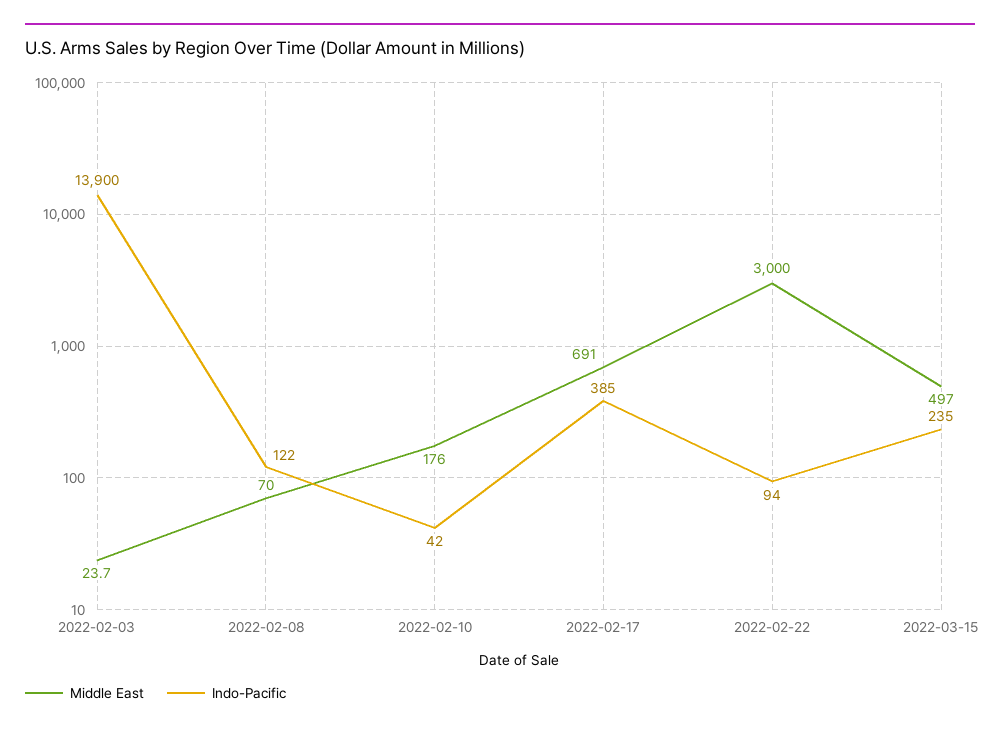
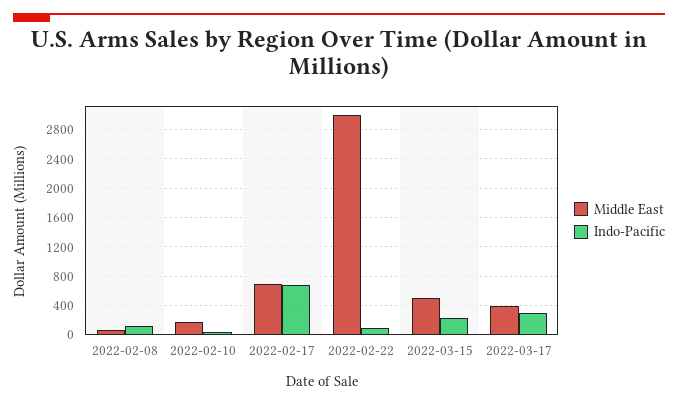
Middle East, 2022-02-03: 23.7 -> none
Indo-Pacific, 2022-02-03: 13900 -> none
Indo-Pacific, 2022-02-17: 385 -> 700
Middle East, 2022-03-17: none -> 400
Indo-Pacific, 2022-03-17: none -> 300

